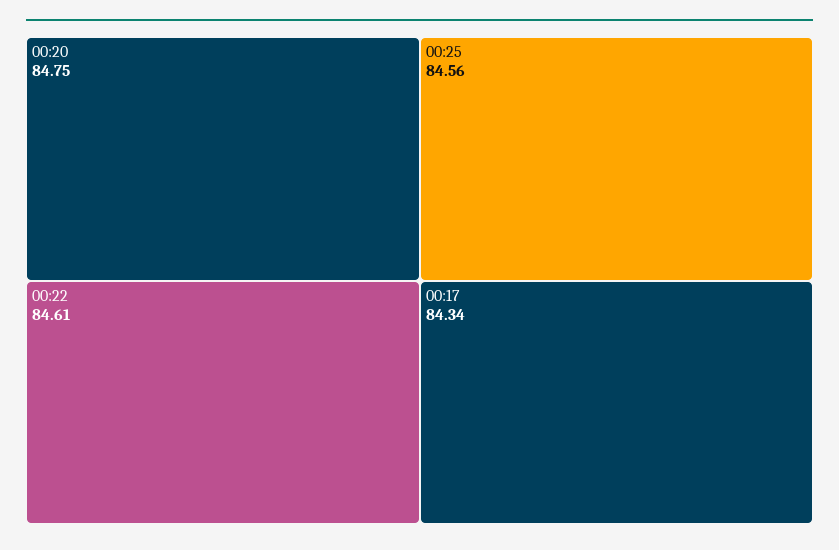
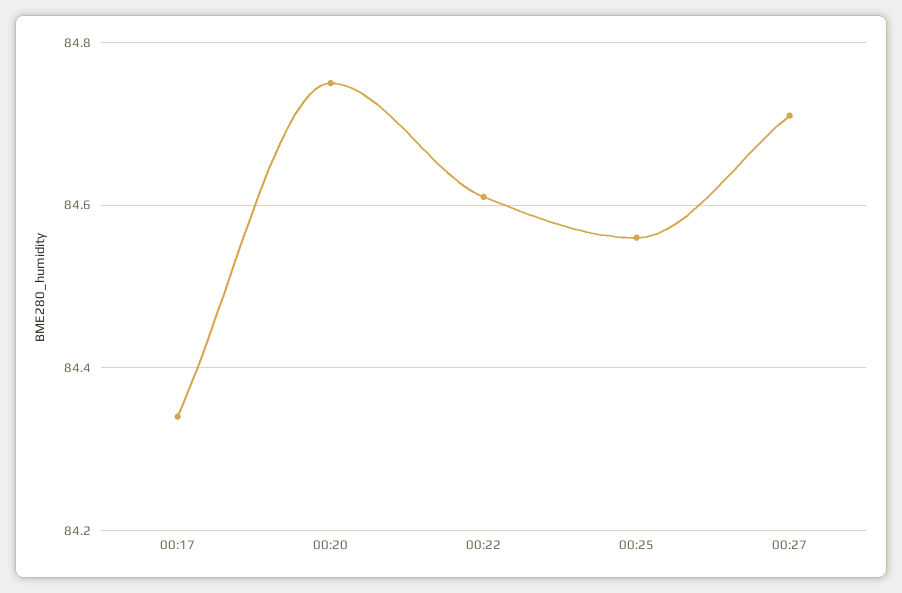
00:27: none -> 84.7

